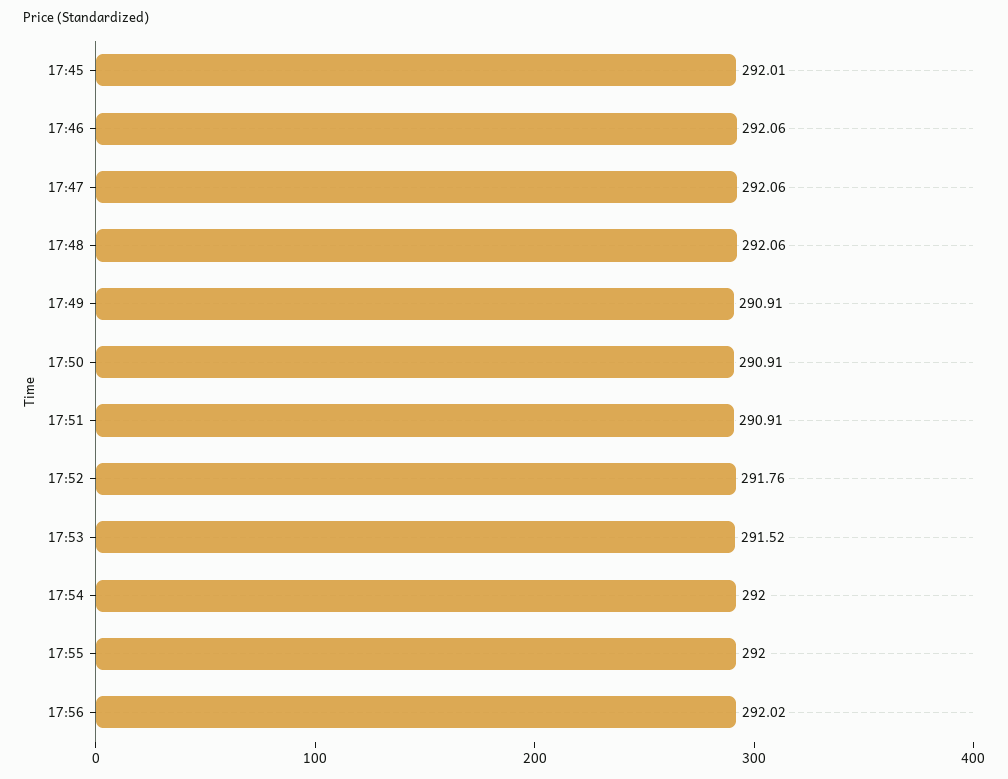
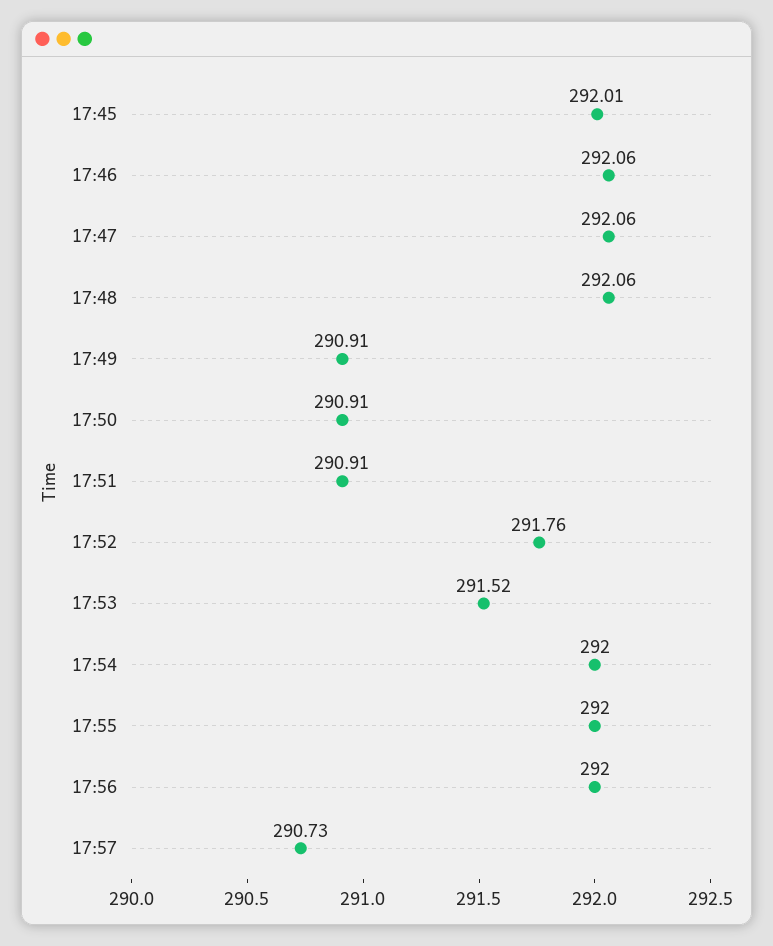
17:56: 292.02 -> 292
17:57: none -> 290.73

